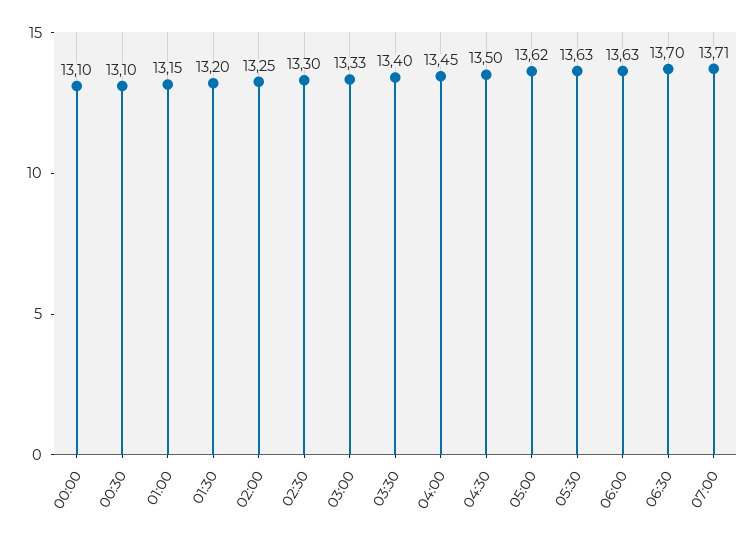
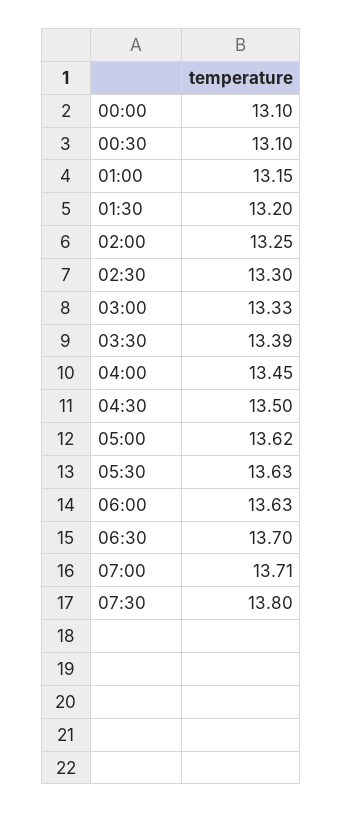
03:30: 13.4 -> 13.39
07:30: none -> 13.8

